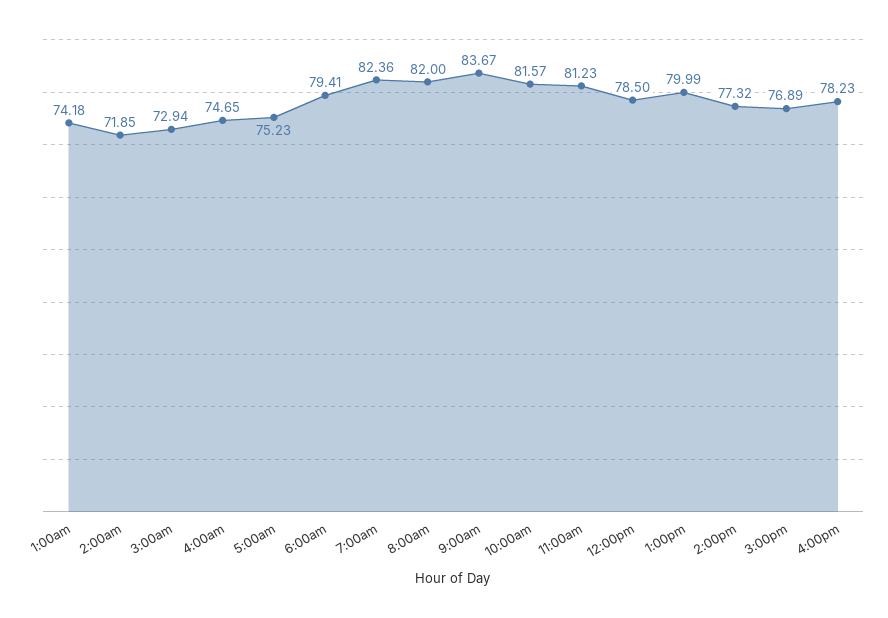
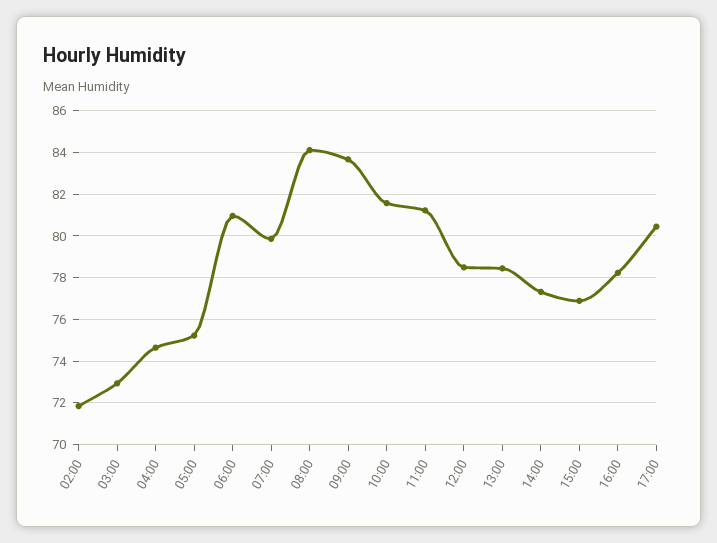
1:00am: 74.18 -> none
6:00am: 79.41 -> 81
7:00am: 82.36 -> 80
8:00am: 82 -> 84
1:00pm: 79.99 -> 78.5
17:00: none -> 80.5

